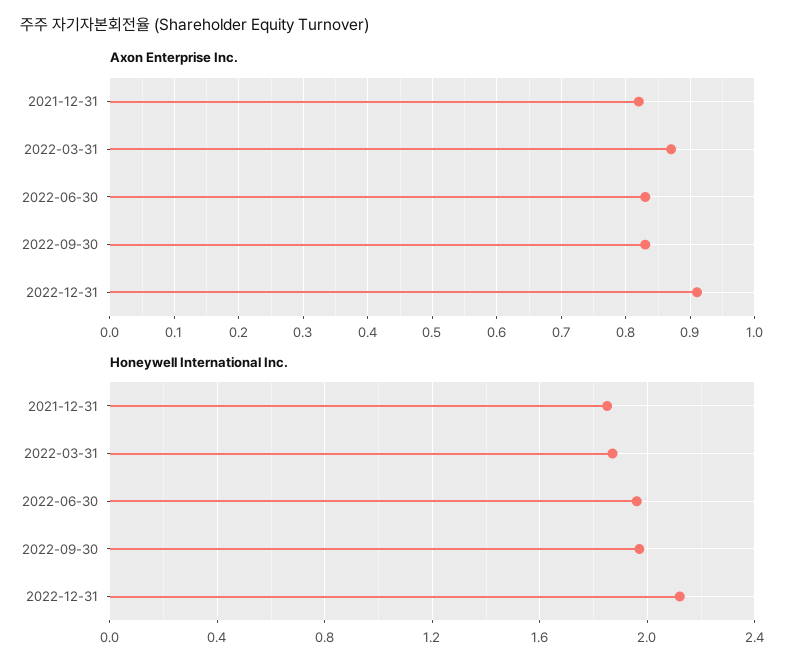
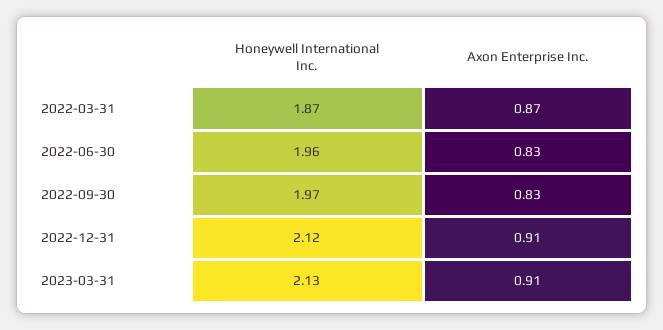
Axon Enterprise Inc., 2021-12-31: 0.82 -> none
Honeywell International Inc., 2021-12-31: 1.85 -> none
Honeywell International Inc., 2023-03-31: none -> 2.13
Axon Enterprise Inc., 2023-03-31: none -> 0.91

